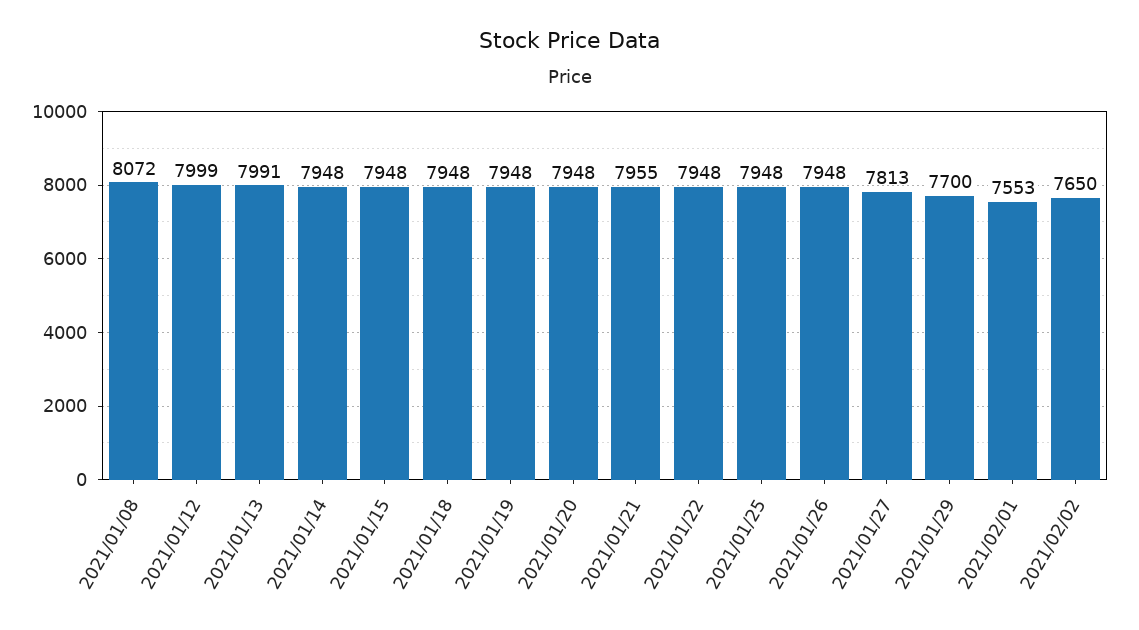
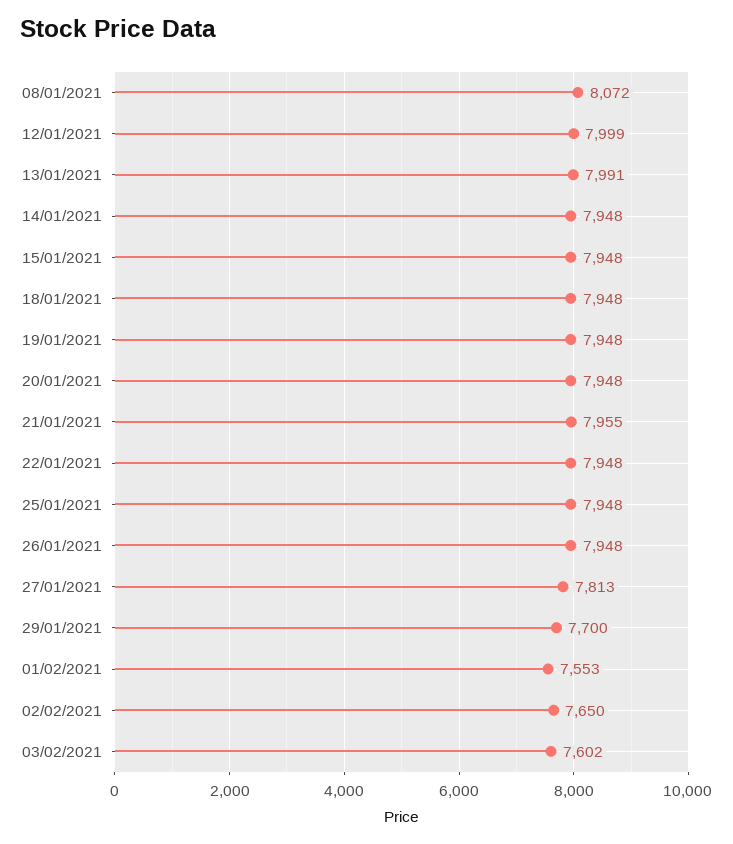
03/02/2021: none -> 7602

